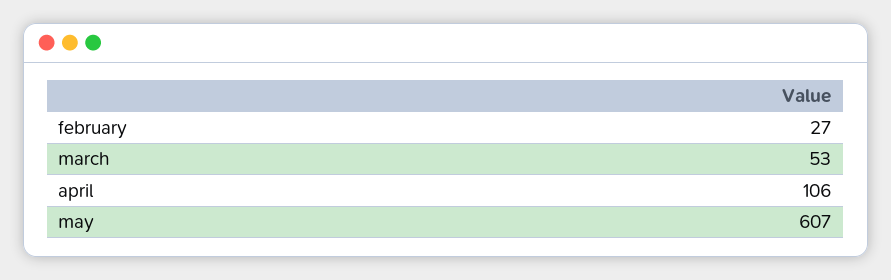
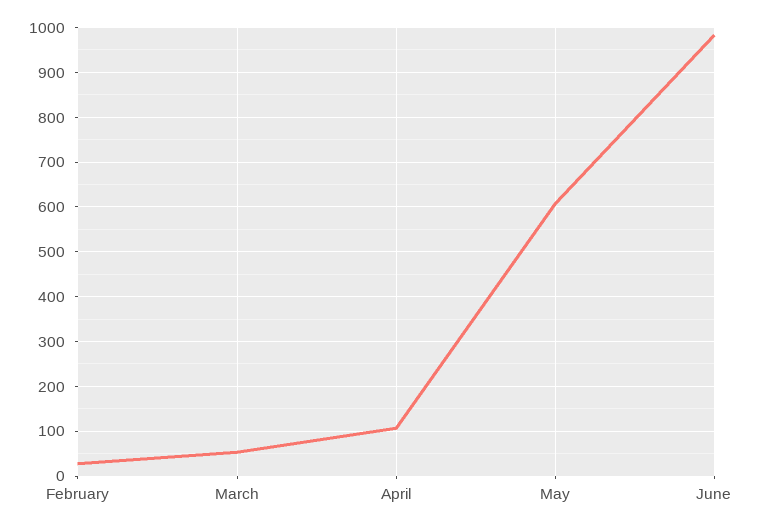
June: none -> 980

